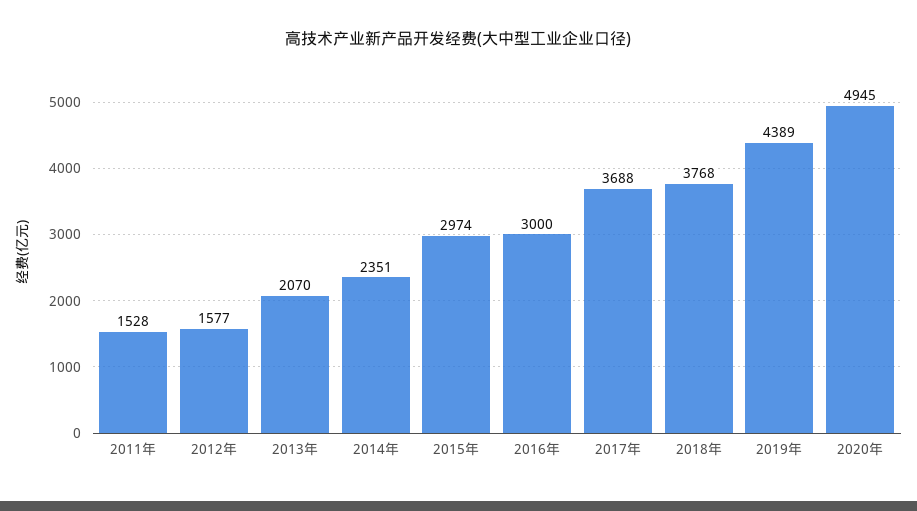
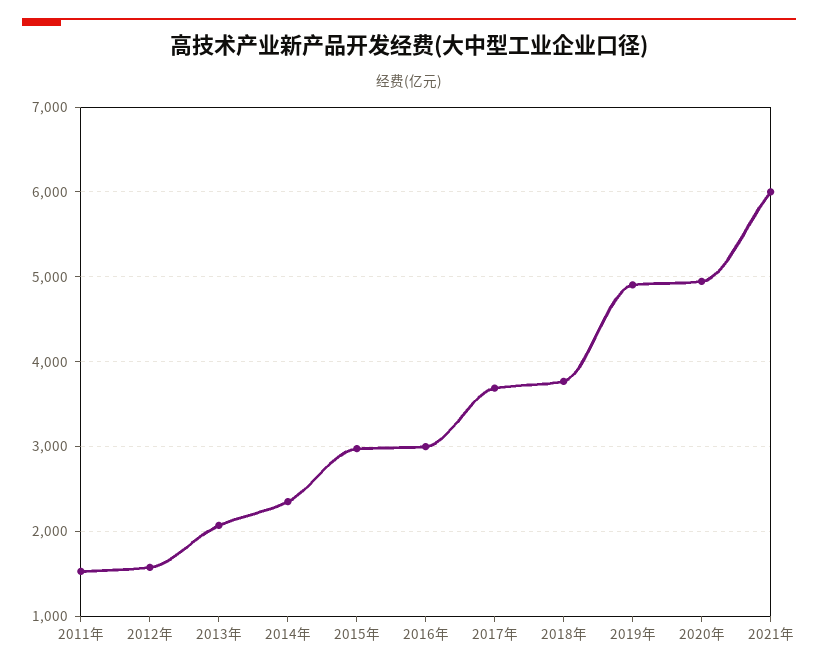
2019年: 4389 -> 4900
2021年: none -> 6000

